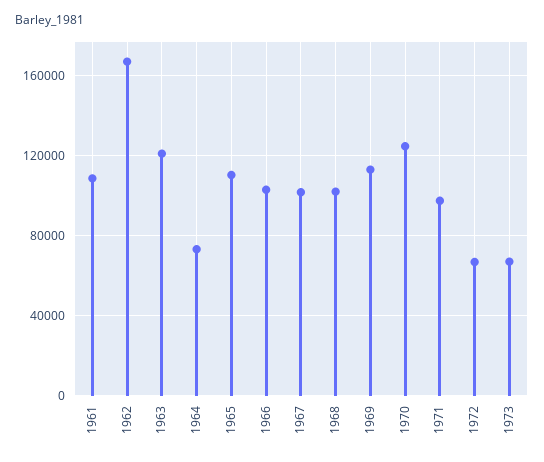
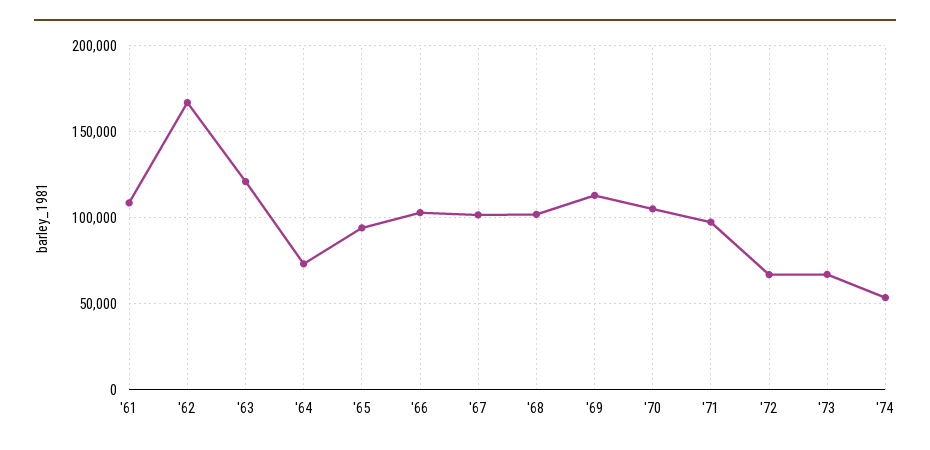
1965: 110000 -> 95000
1970: 125000 -> 105000
'74: none -> 55000

